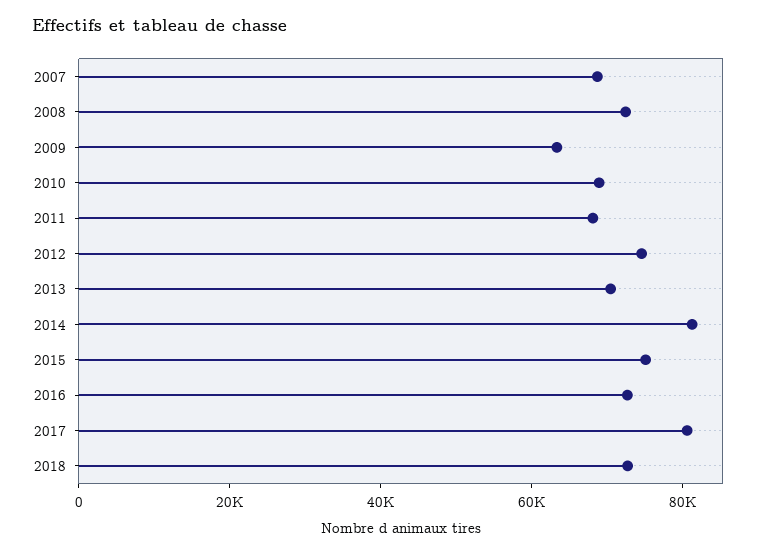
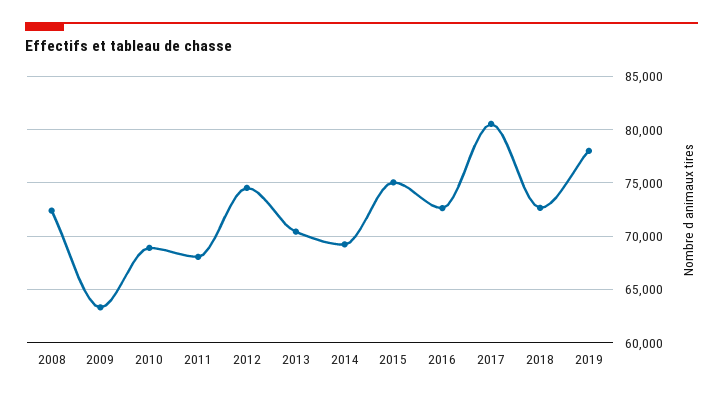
2007: 70000 -> none
2014: 80000 -> 69000
2019: none -> 78000

